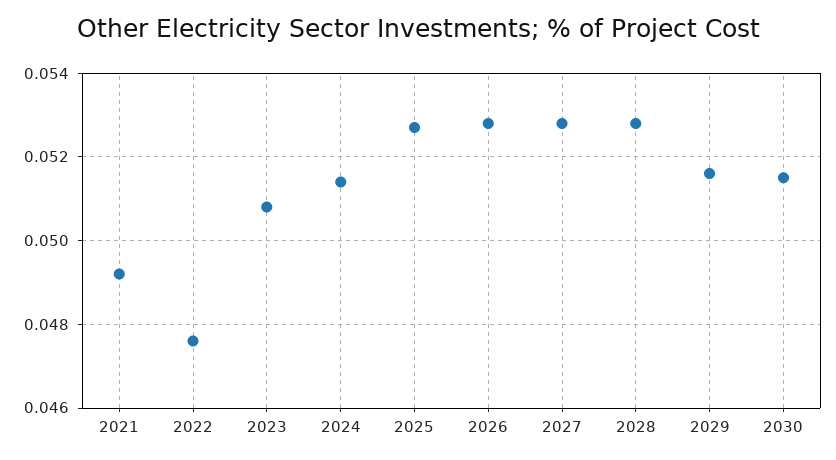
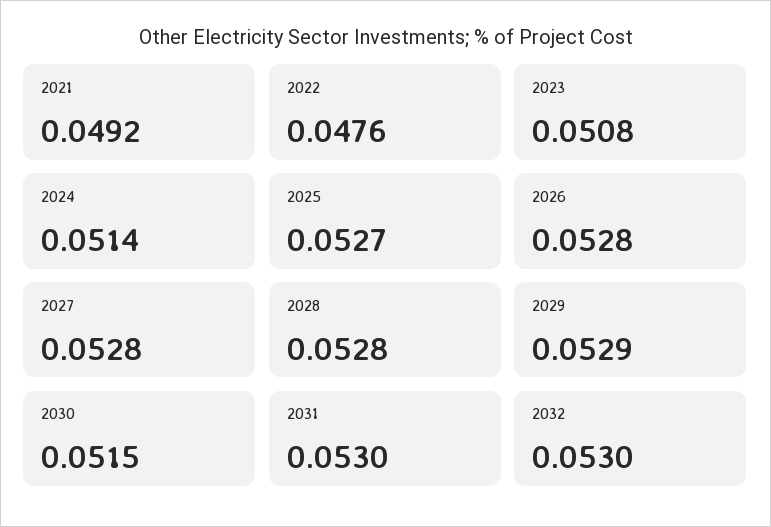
2029: 0.0515 -> 0.0529
2031: none -> 0.053
2032: none -> 0.053

